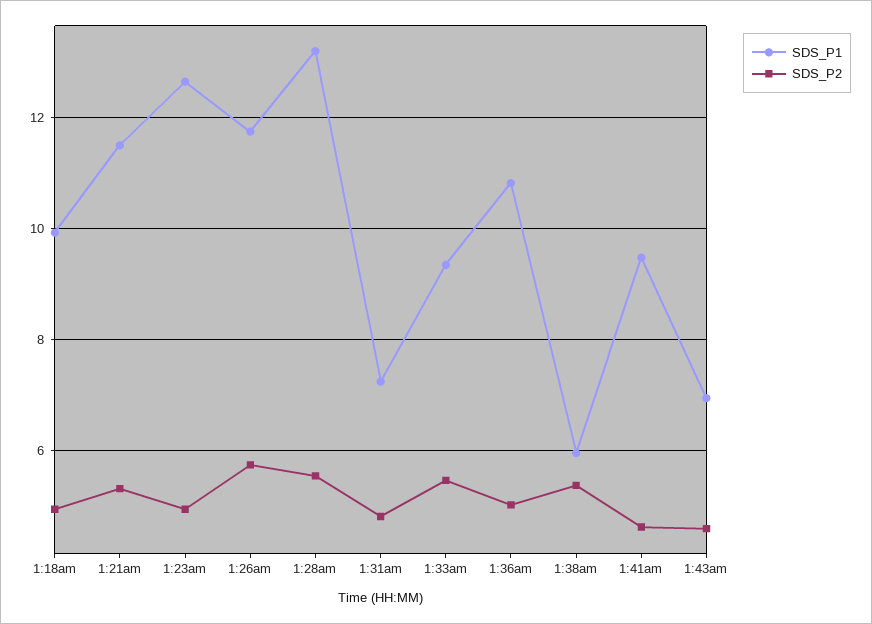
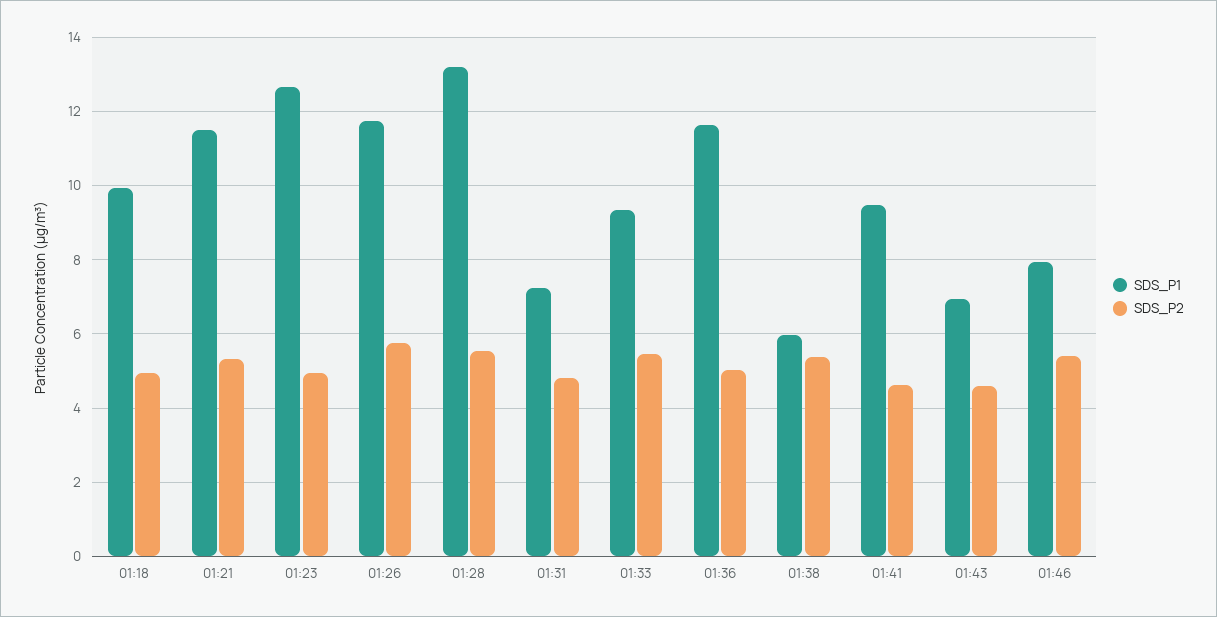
SDS_P1, 1:36am: 10.8 -> 11.6
SDS_P1, 01:46: none -> 8
SDS_P2, 01:46: none -> 5.4

